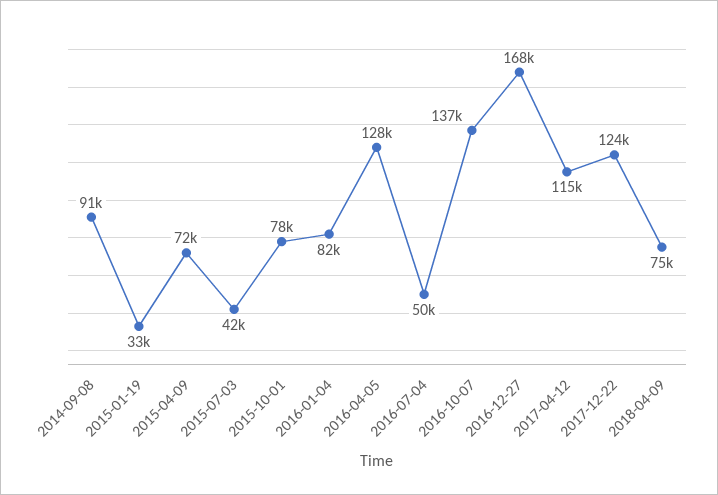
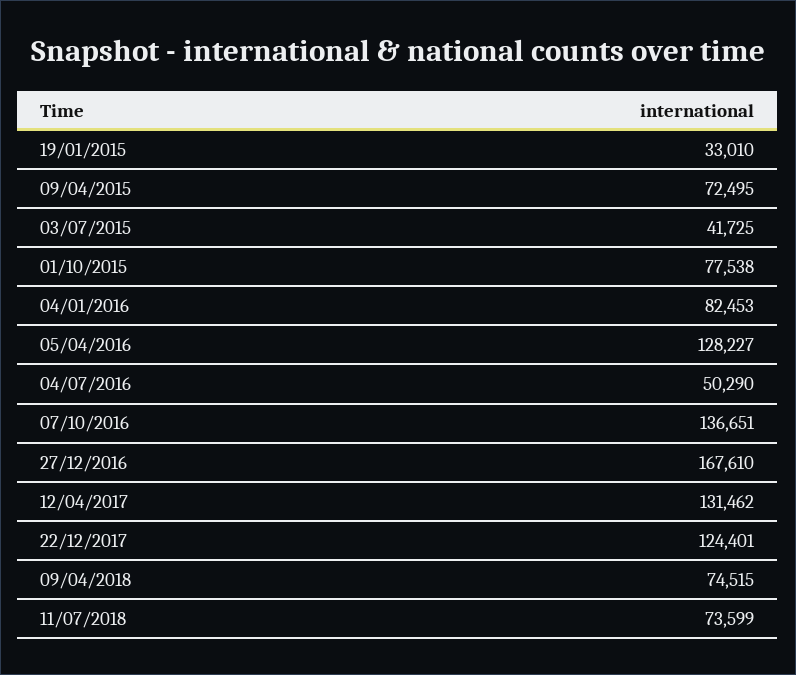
2014-09-08: 91000 -> none
2017-04-12: 115000 -> 131462
11/07/2018: none -> 73599

